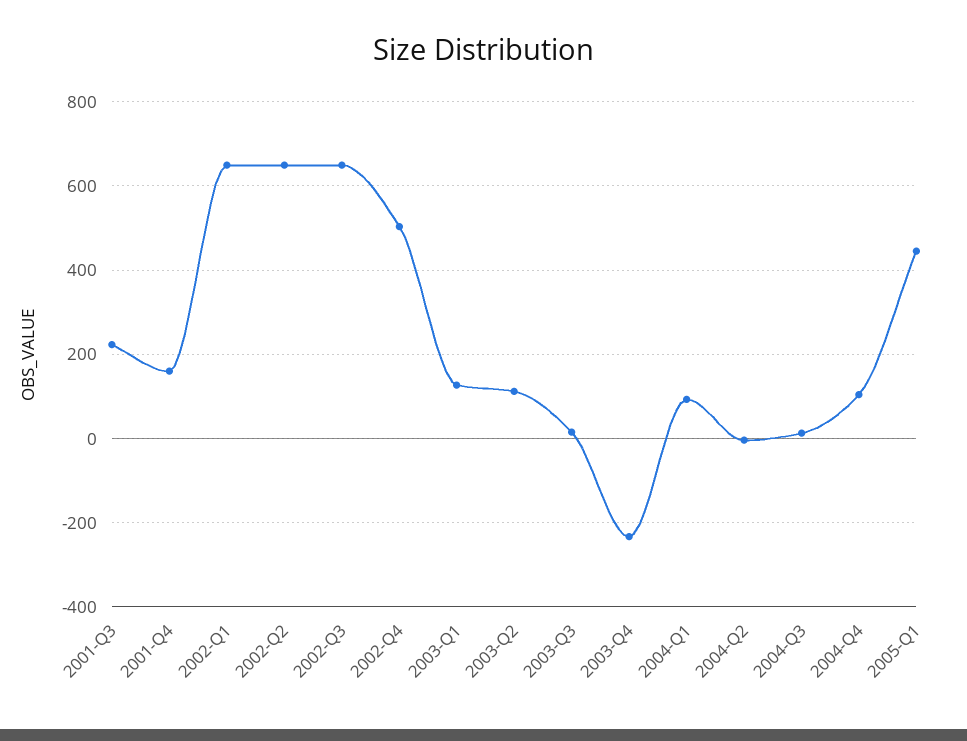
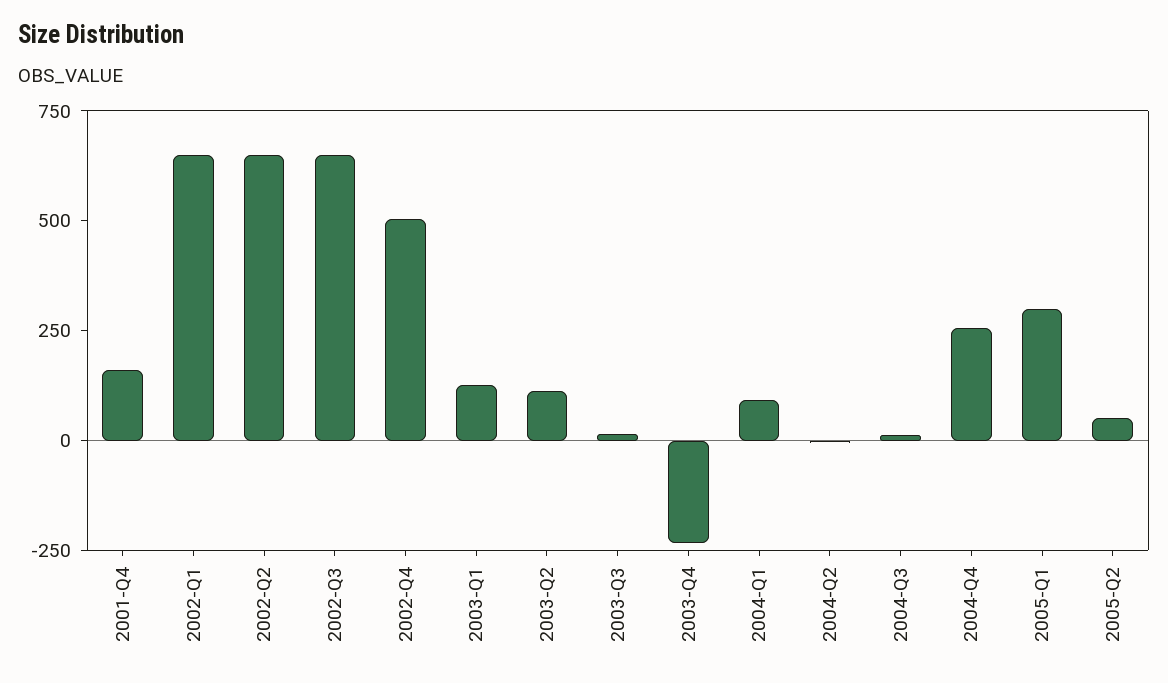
2001-Q3: 220 -> none
2004-Q4: 100 -> 250
2005-Q1: 440 -> 300
2005-Q2: none -> 50

